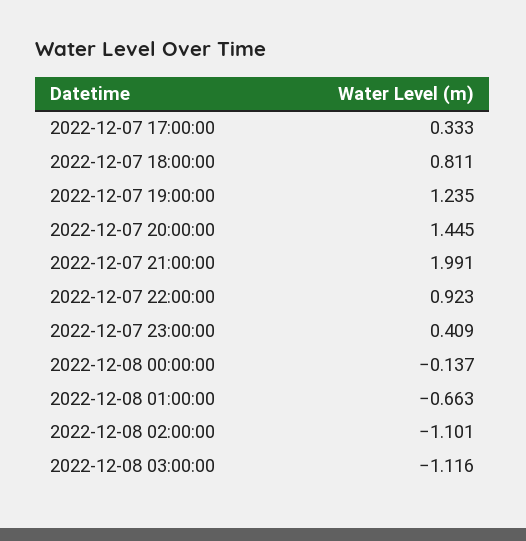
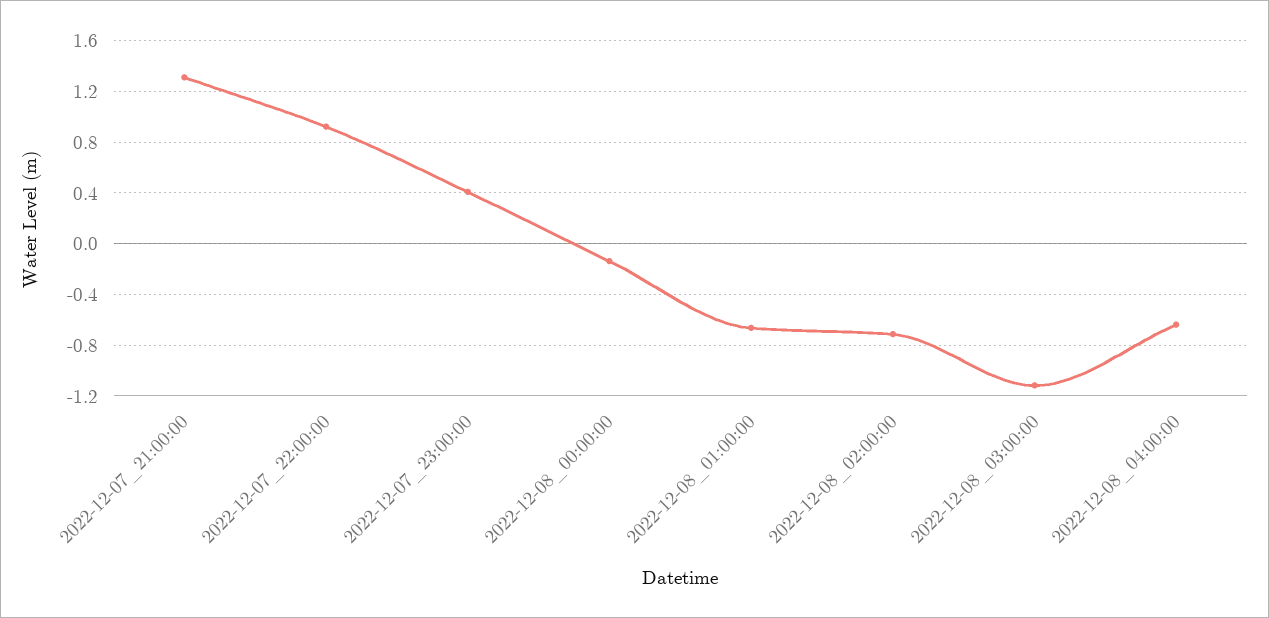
2022-12-07 17:00:00: 0.333 -> none
2022-12-07 18:00:00: 0.811 -> none
2022-12-07 19:00:00: 1.235 -> none
2022-12-07 20:00:00: 1.445 -> none
2022-12-07 21:00:00: 1.991 -> 1.3
2022-12-08 02:00:00: -1.101 -> -0.7
2022-12-08_04:00:00: none -> -0.65

